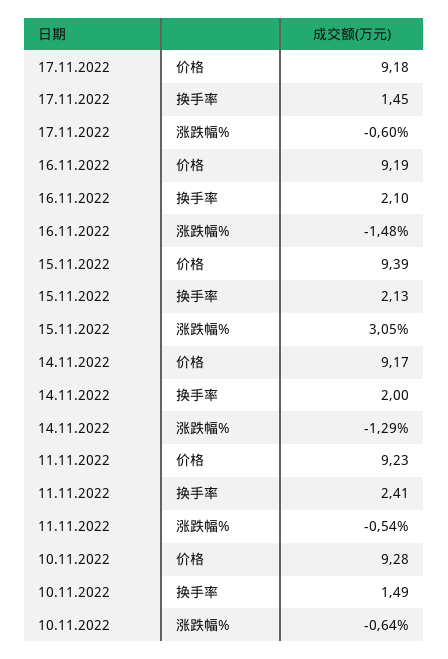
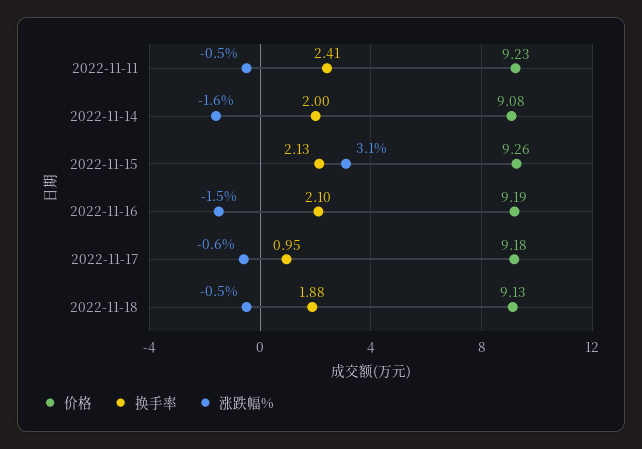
换手率, 17.11.2022: 1.45 -> 0.95
价格, 15.11.2022: 9.39 -> 9.26
价格, 14.11.2022: 9.17 -> 9.08
涨跌幅%, 14.11.2022: -1.29 -> -1.6
价格, 10.11.2022: 9.28 -> none
换手率, 10.11.2022: 1.49 -> none
涨跌幅%, 10.11.2022: -0.64 -> none
价格, 2022-11-18: none -> 9.13
换手率, 2022-11-18: none -> 1.88
涨跌幅%, 2022-11-18: none -> -0.5

